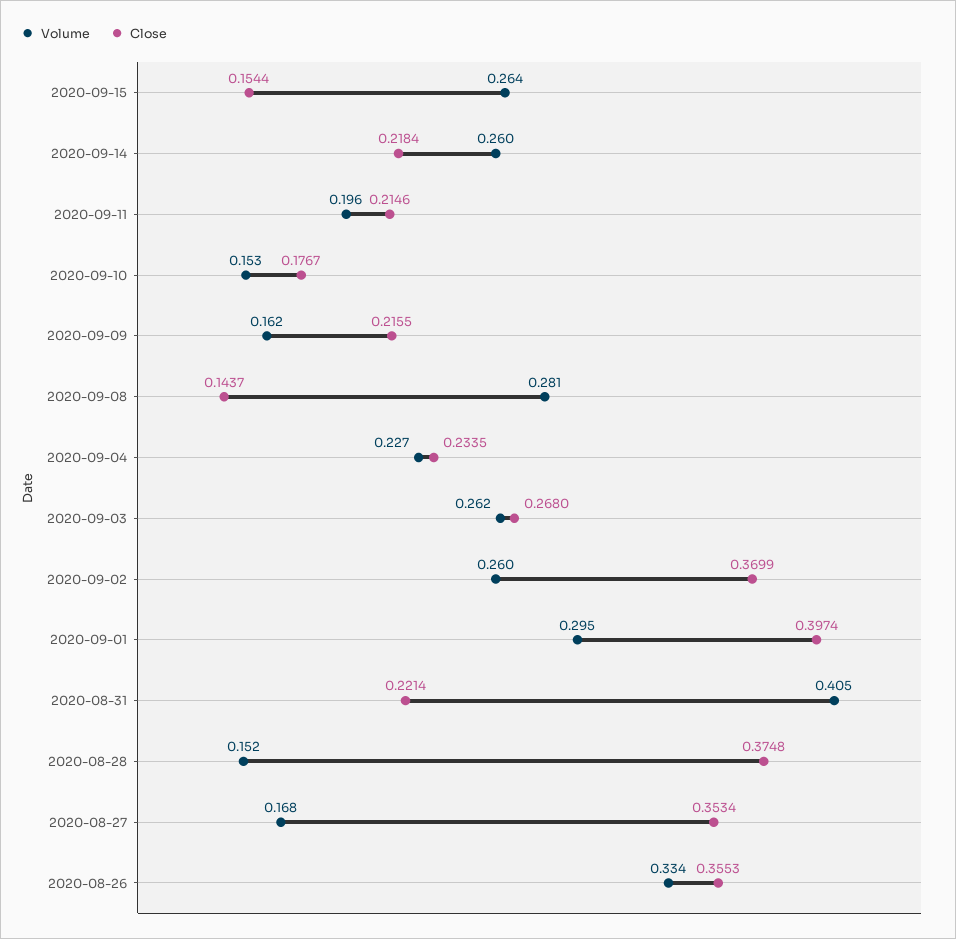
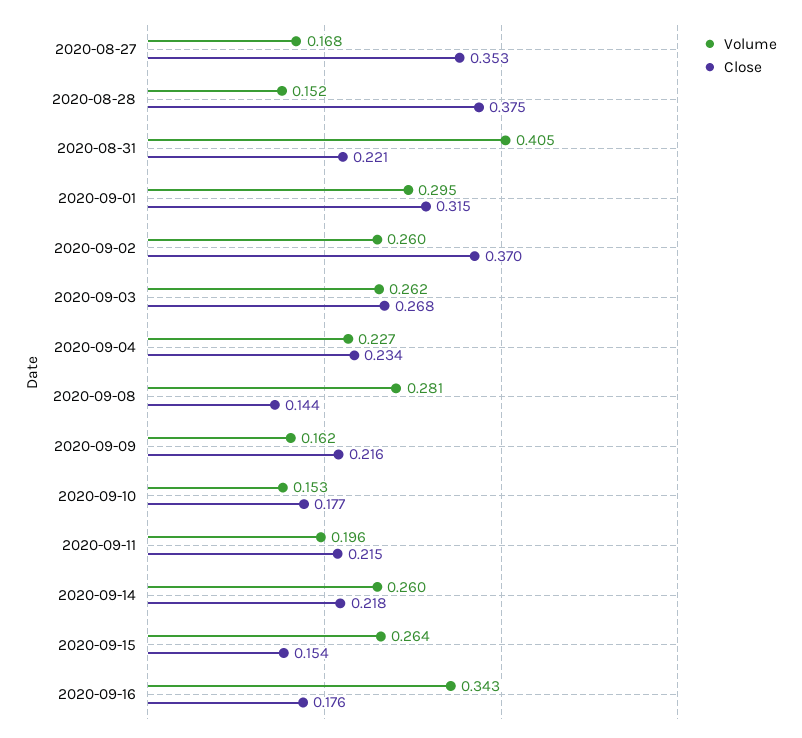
Close, 2020-09-01: 0.3974 -> 0.315
Volume, 2020-08-26: 0.334 -> none
Close, 2020-08-26: 0.3553 -> none
Volume, 2020-09-16: none -> 0.343
Close, 2020-09-16: none -> 0.176

